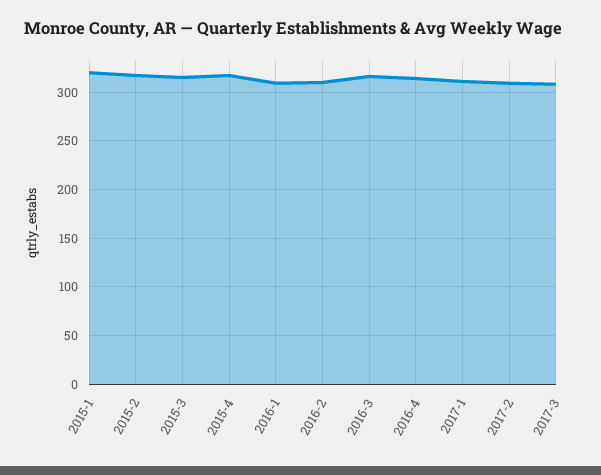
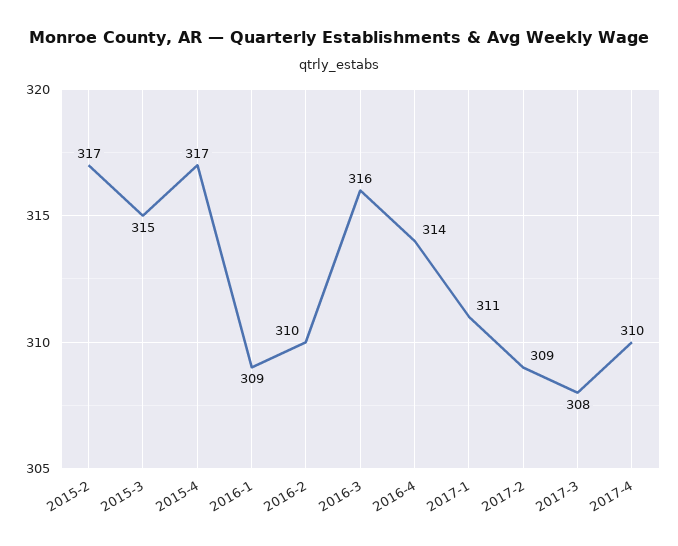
2015-1: 320 -> none
2017-4: none -> 310

